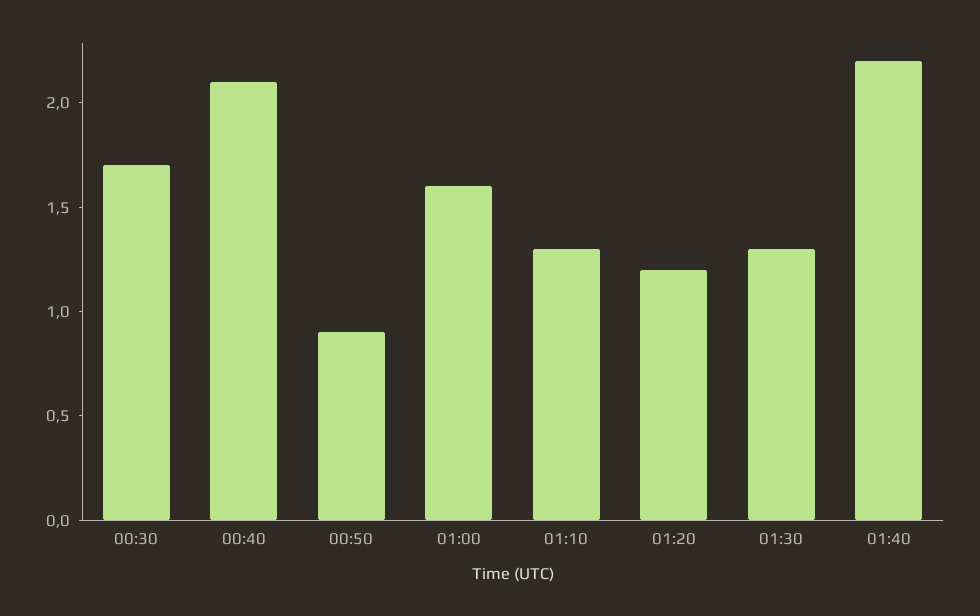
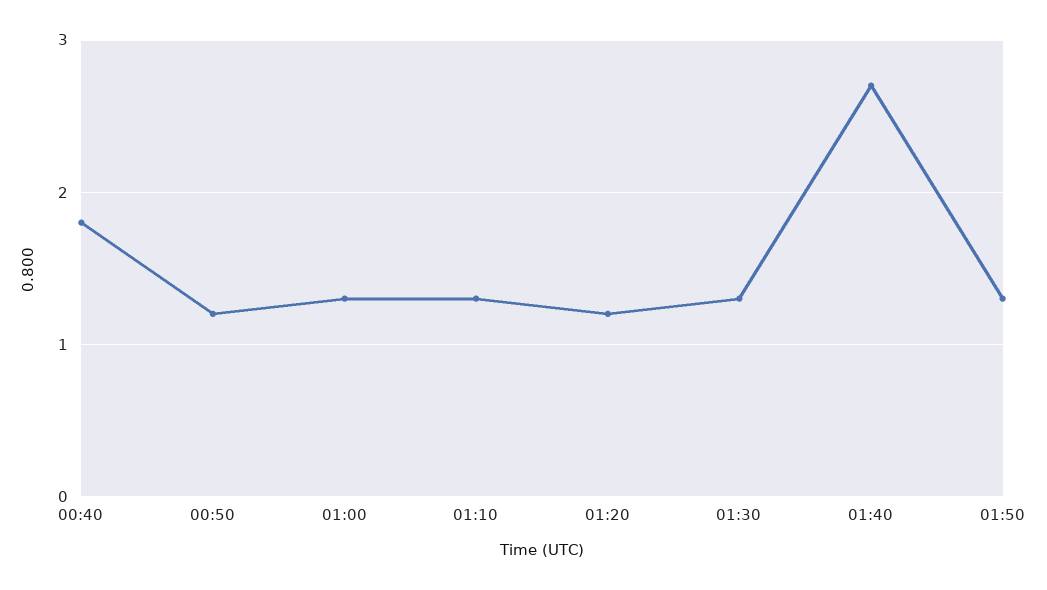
00:30: 1.7 -> none
00:40: 2.1 -> 1.8
00:50: 0.9 -> 1.2
01:00: 1.6 -> 1.3
01:40: 2.2 -> 2.7
01:50: none -> 1.3

